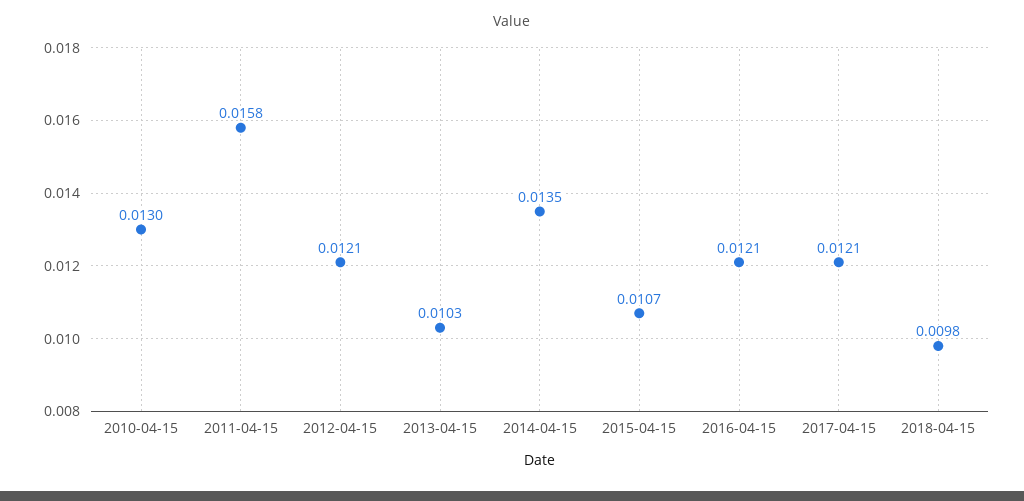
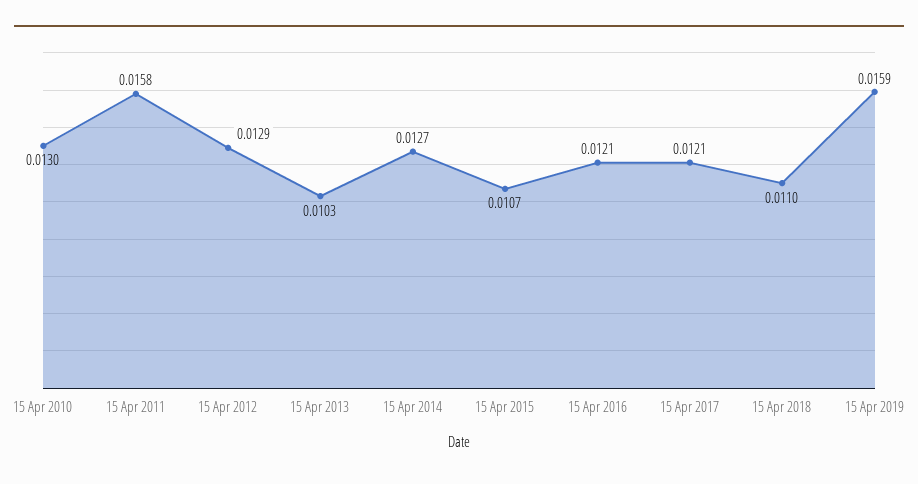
2012-04-15: 0.0121 -> 0.0129
2014-04-15: 0.0135 -> 0.0127
2018-04-15: 0.0098 -> 0.011
15 Apr 2019: none -> 0.0159

